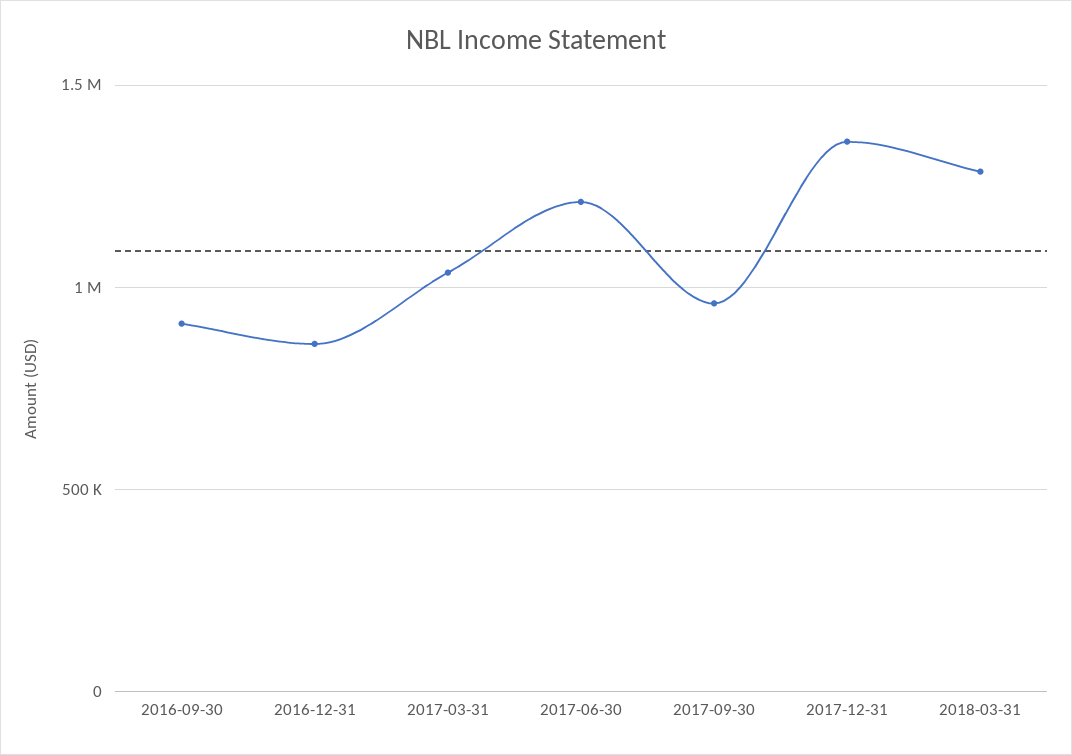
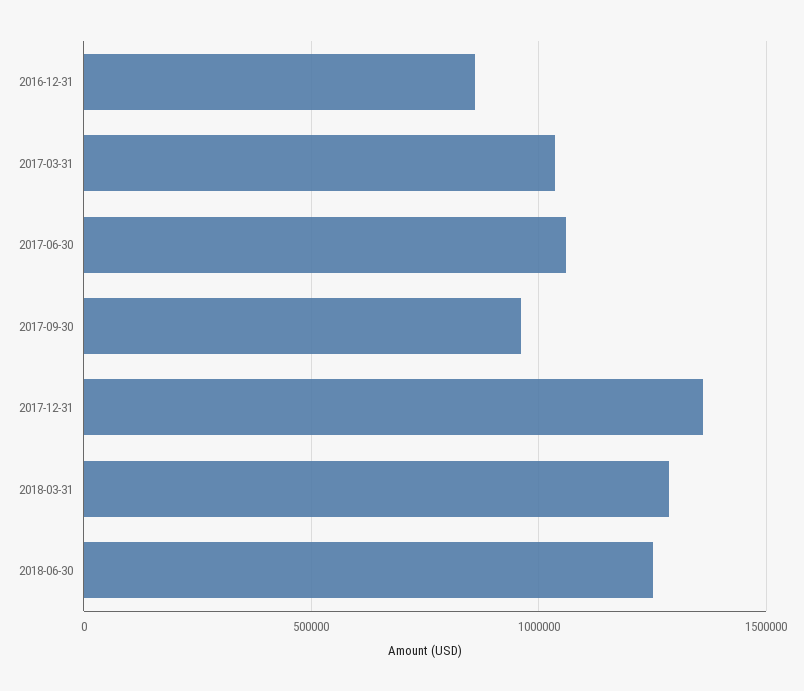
2016-09-30: 900000 -> none
2017-06-30: 1200000 -> 1050000
2018-06-30: none -> 1250000

